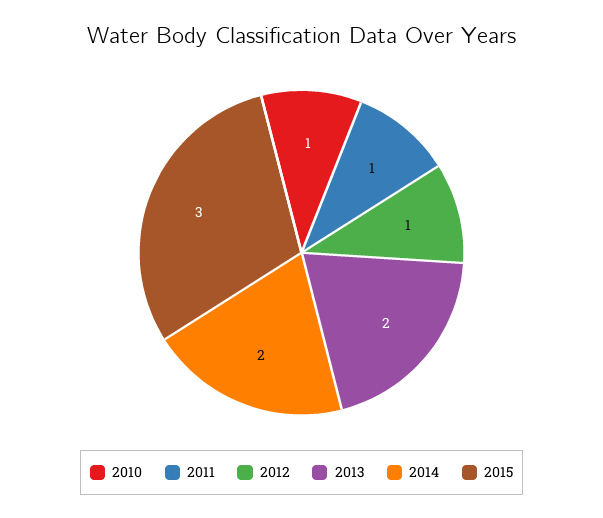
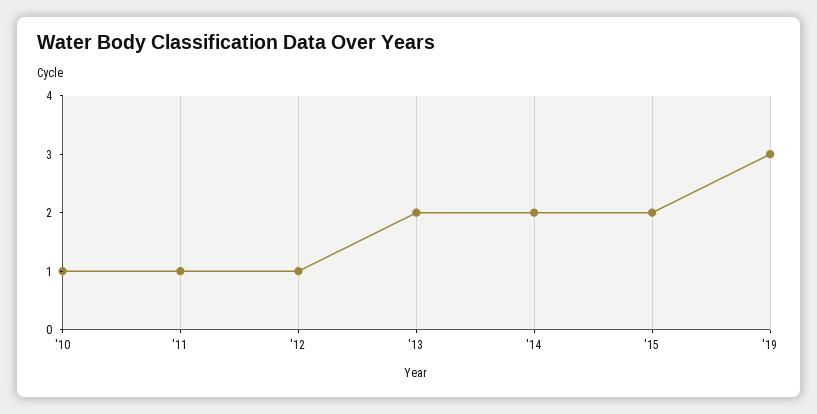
2015: 3 -> 2
'19: none -> 3

